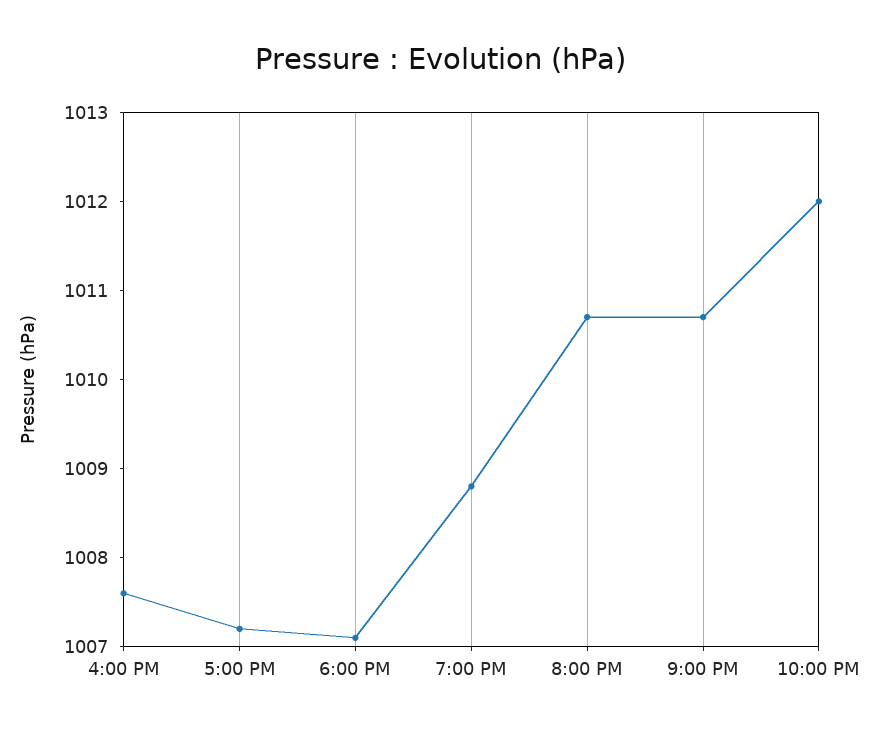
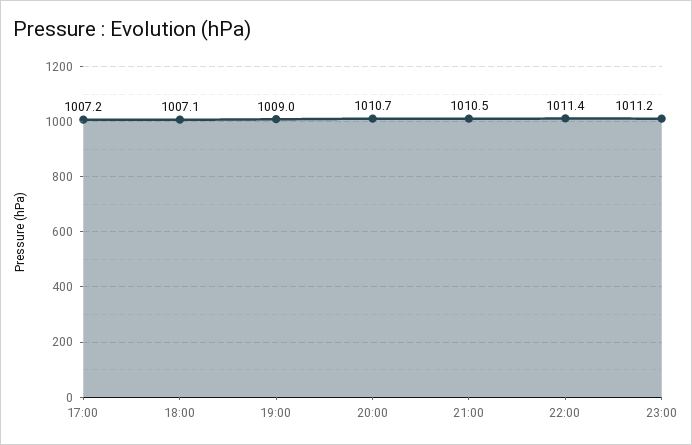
4:00 PM: 1007.6 -> none
7:00 PM: 1008.8 -> 1009
9:00 PM: 1010.7 -> 1010.5
10:00 PM: 1012 -> 1011.4
23:00: none -> 1011.2

